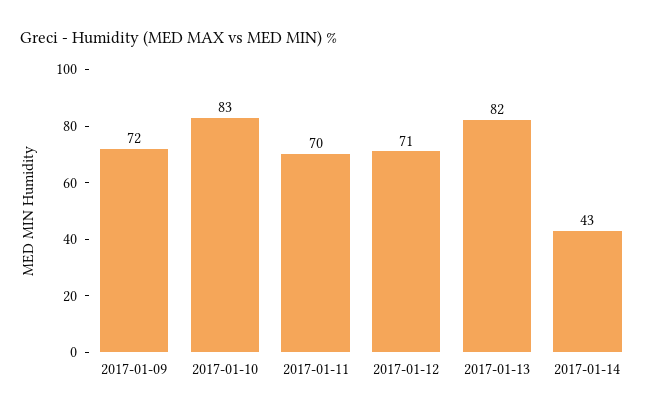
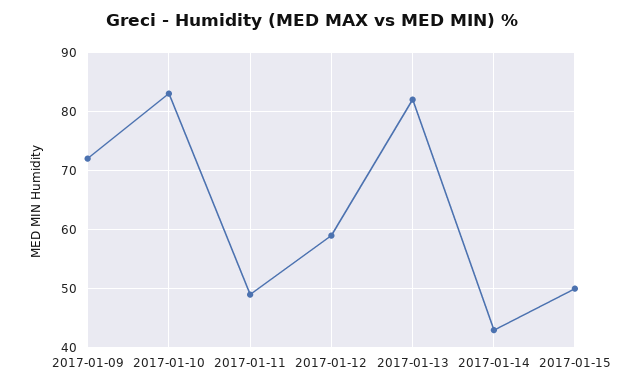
2017-01-11: 70 -> 50
2017-01-12: 71 -> 60
2017-01-15: none -> 50

